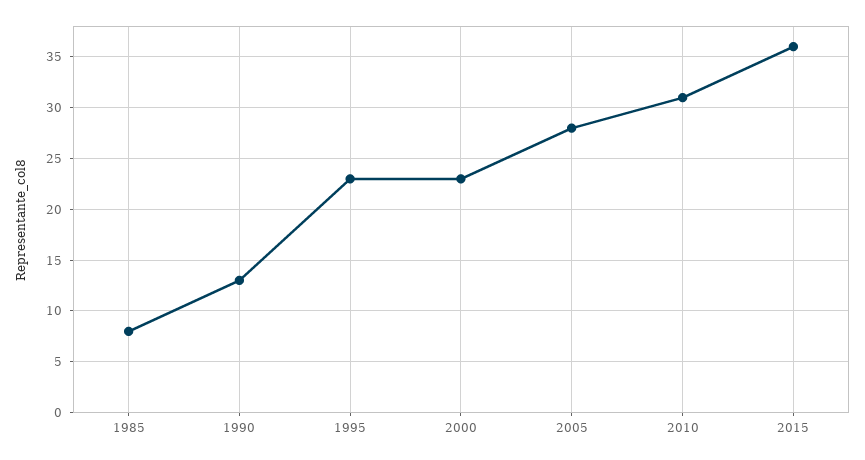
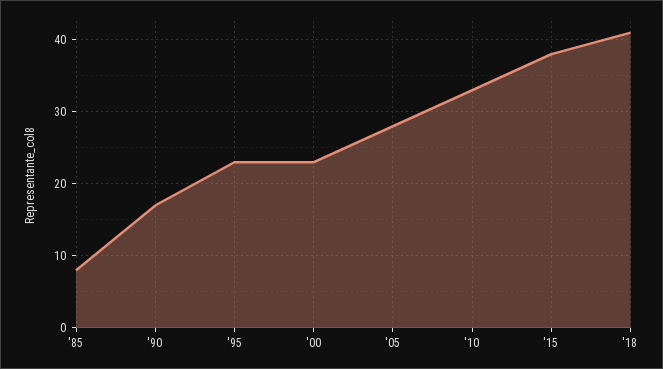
1990: 13 -> 17
2010: 31 -> 33
2015: 36 -> 38
'18: none -> 41

